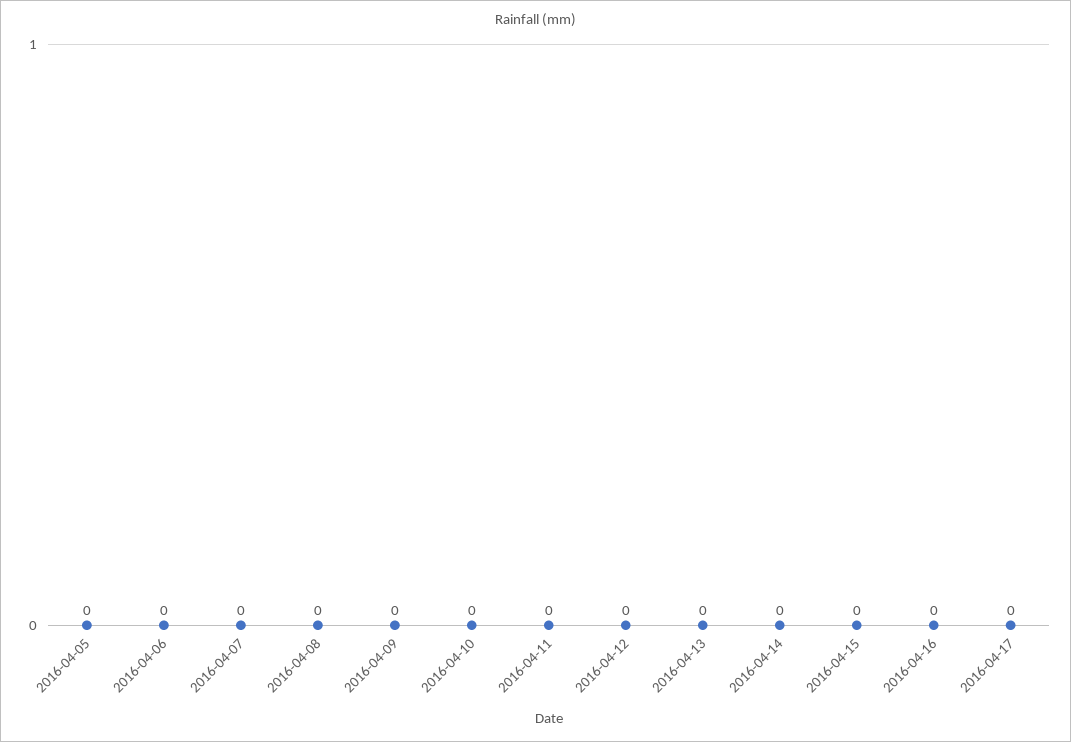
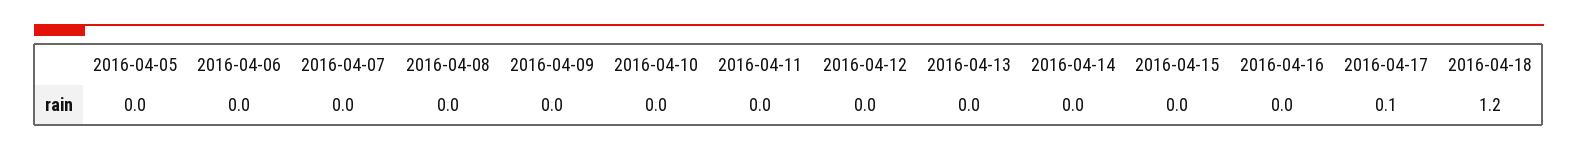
2016-04-17: 0 -> 0.1
2016-04-18: none -> 1.2

